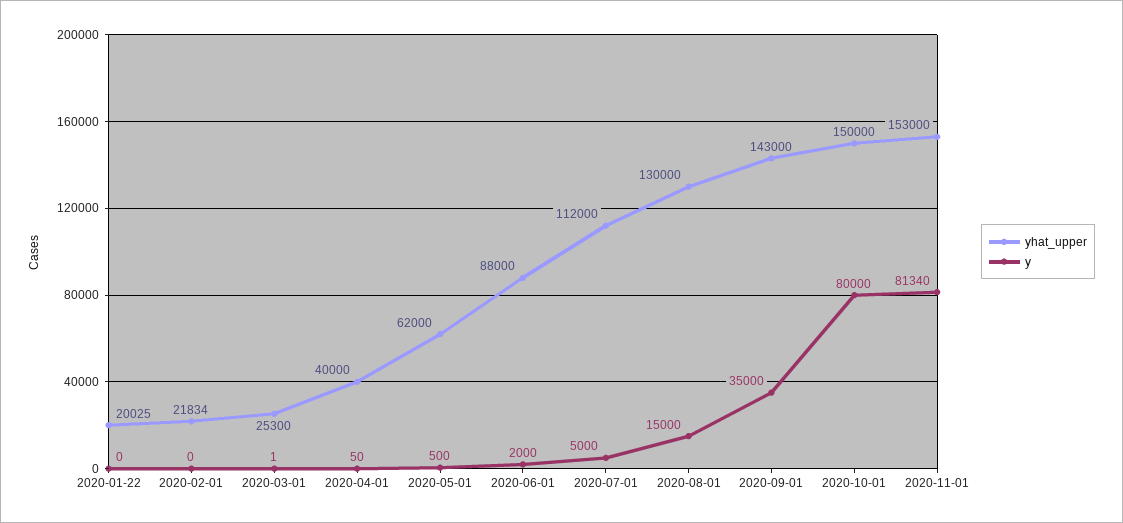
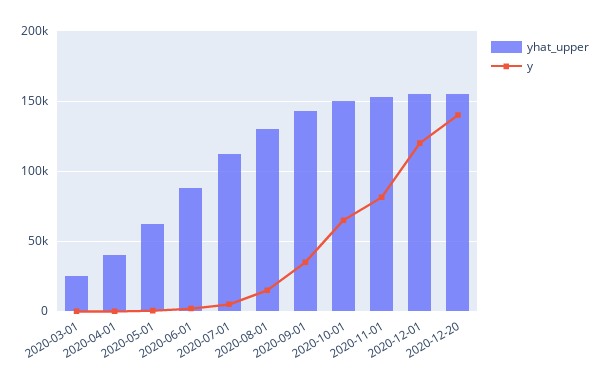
yhat_upper, 2020-01-22: 20025 -> none
y, 2020-01-22: 0 -> none
yhat_upper, 2020-02-01: 21834 -> none
y, 2020-02-01: 0 -> none
y, 2020-10-01: 80000 -> 65000
yhat_upper, 2020-12-01: none -> 155000
y, 2020-12-01: none -> 120000
yhat_upper, 2020-12-20: none -> 155000
y, 2020-12-20: none -> 140000

